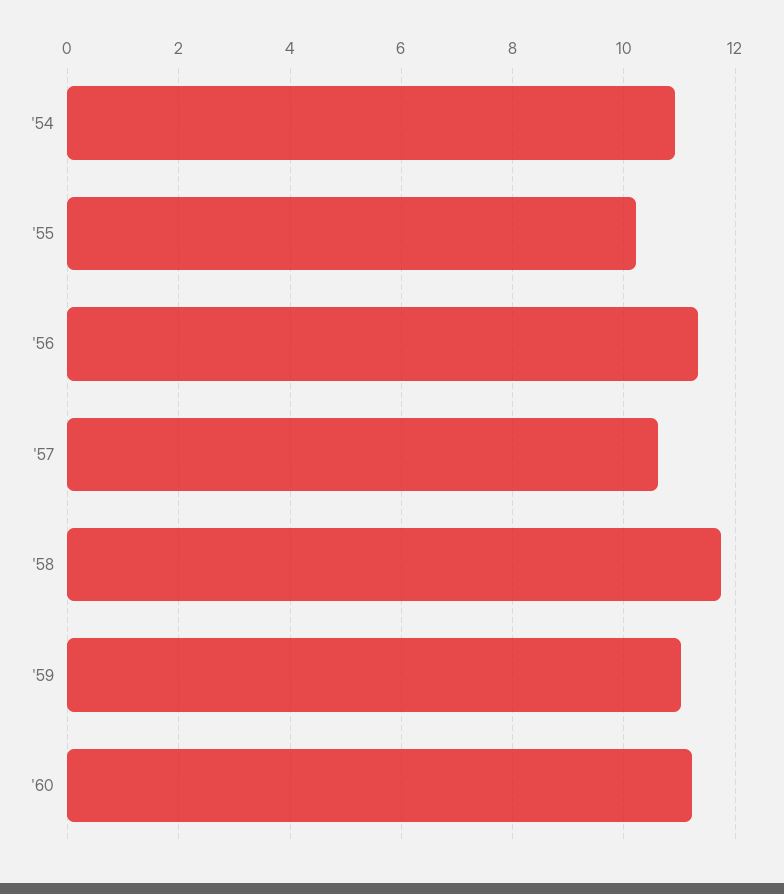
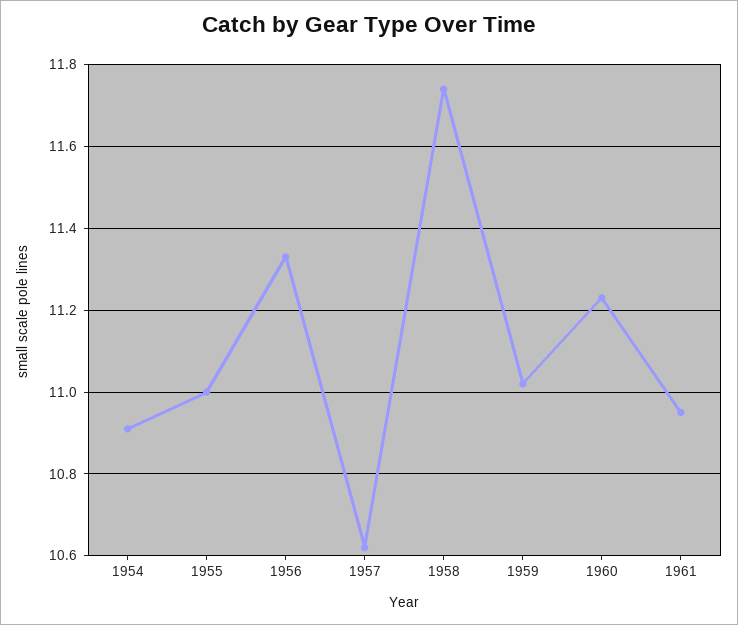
'55: 10.2 -> 11
1961: none -> 10.95

